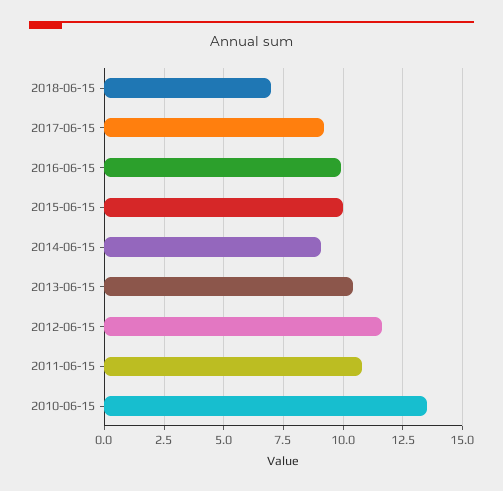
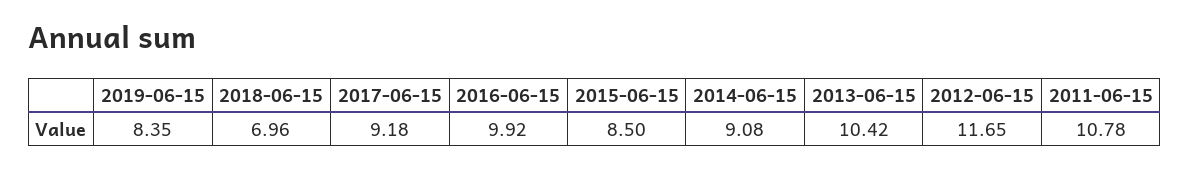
2015-06-15: 10 -> 8.5
2010-06-15: 13.5 -> none
2019-06-15: none -> 8.35

